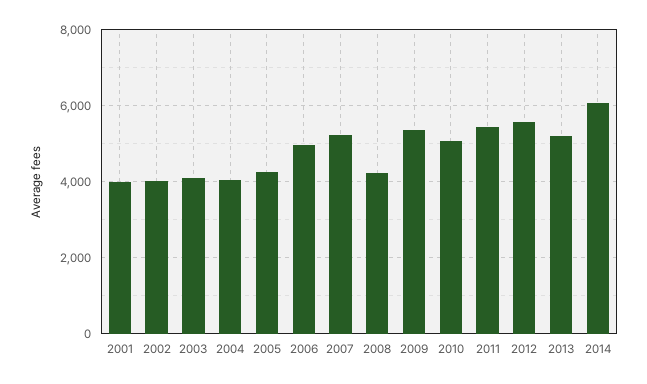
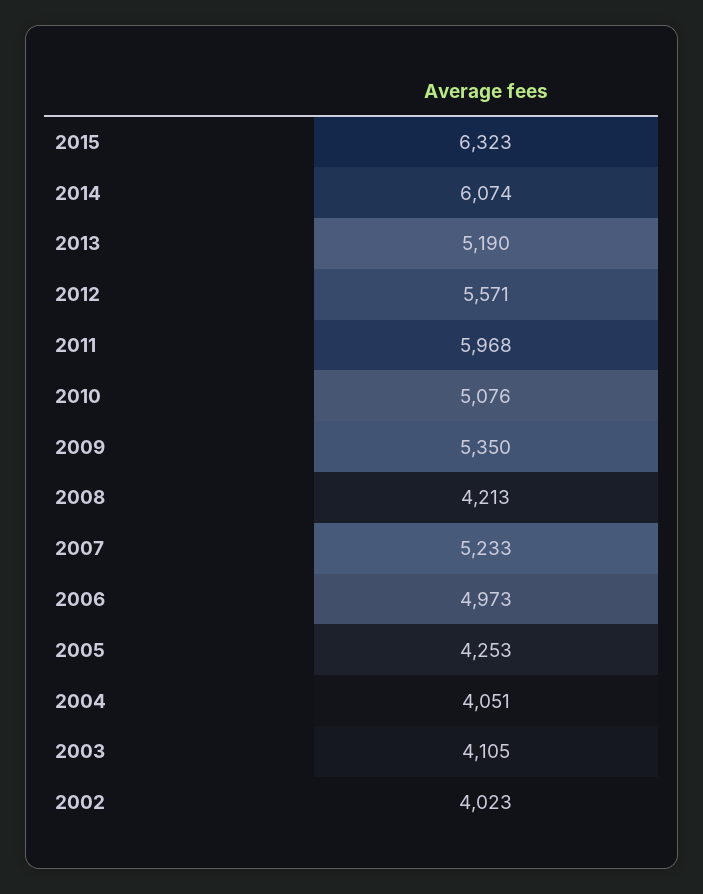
2001: 4000 -> none
2011: 5400 -> 5968
2015: none -> 6323

